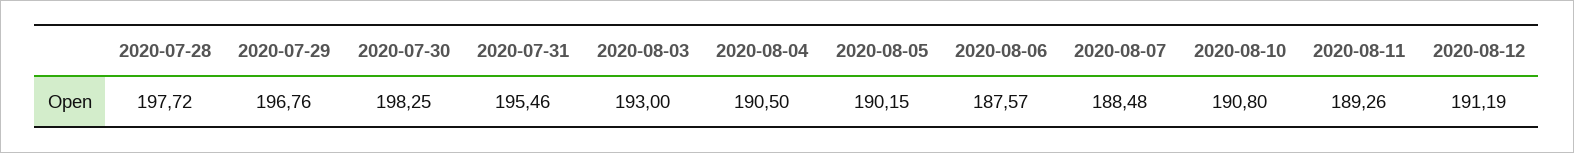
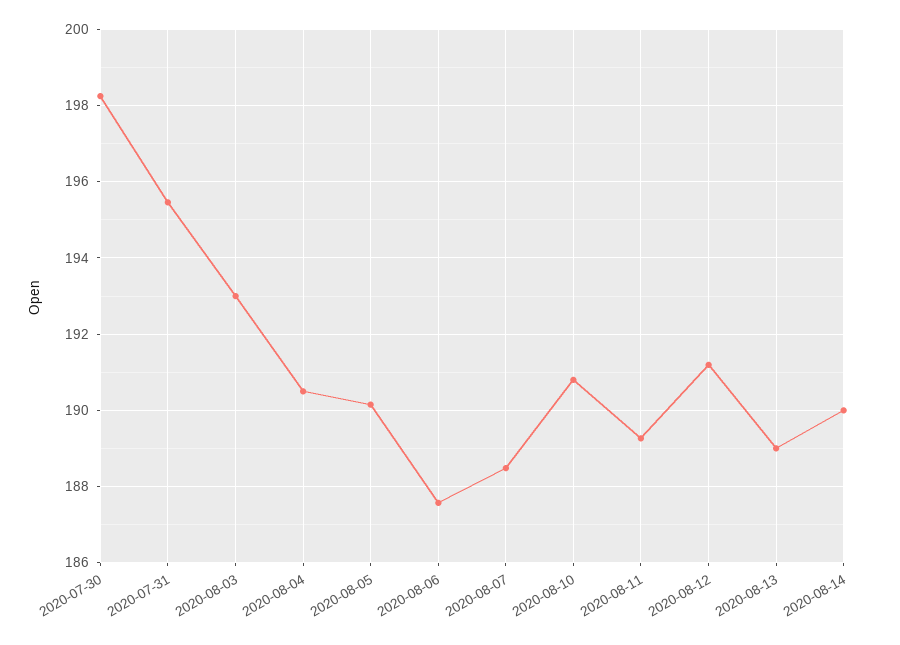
2020-07-28: 197.72 -> none
2020-07-29: 196.76 -> none
2020-08-13: none -> 189
2020-08-14: none -> 190

